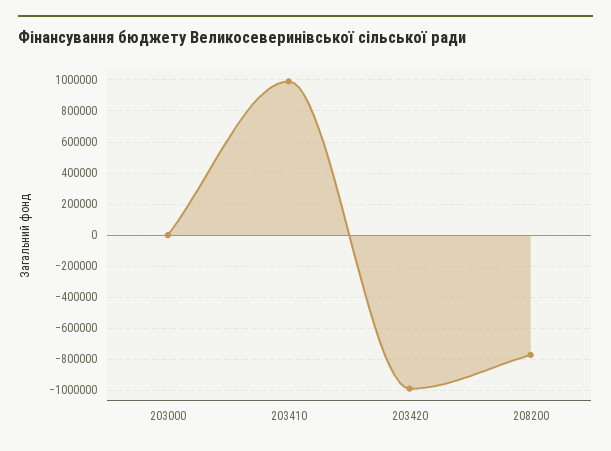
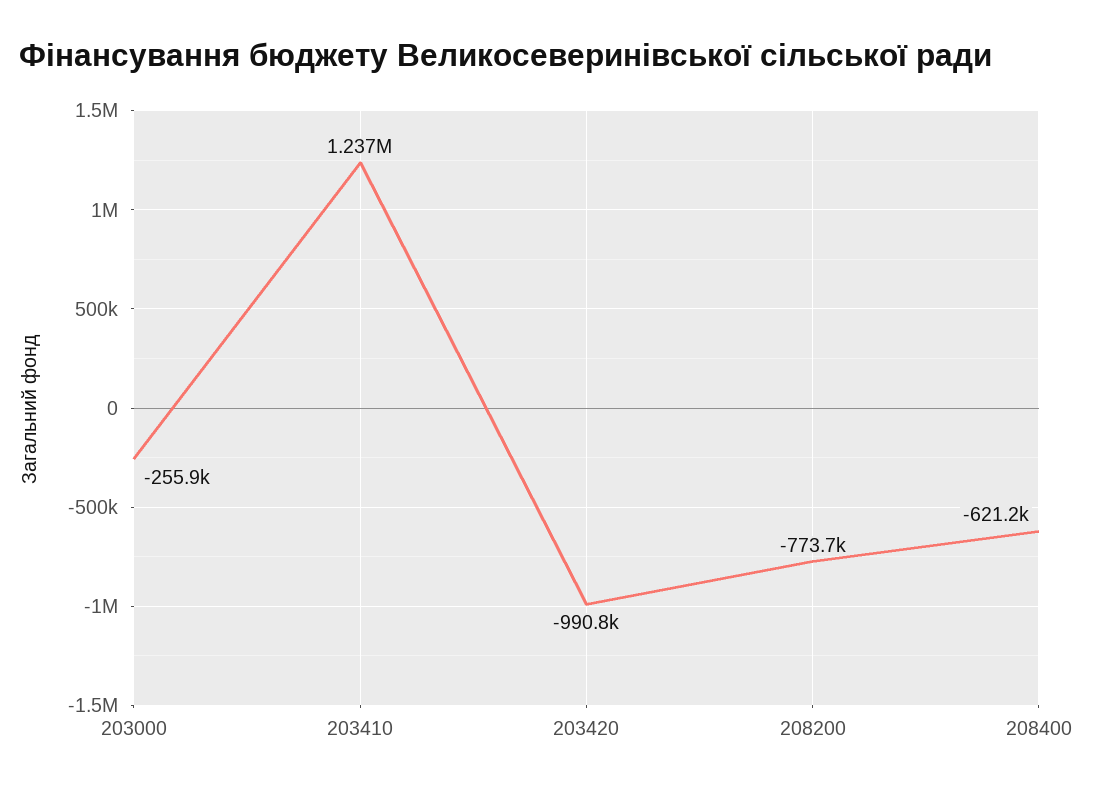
203000: 0 -> -255900
203410: 1000000 -> 1237000
208400: none -> -621200

